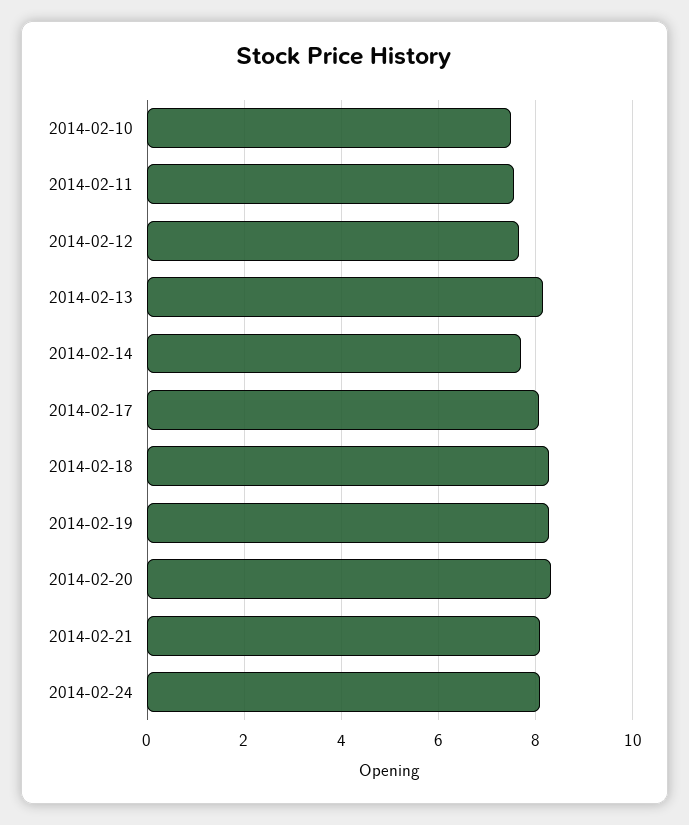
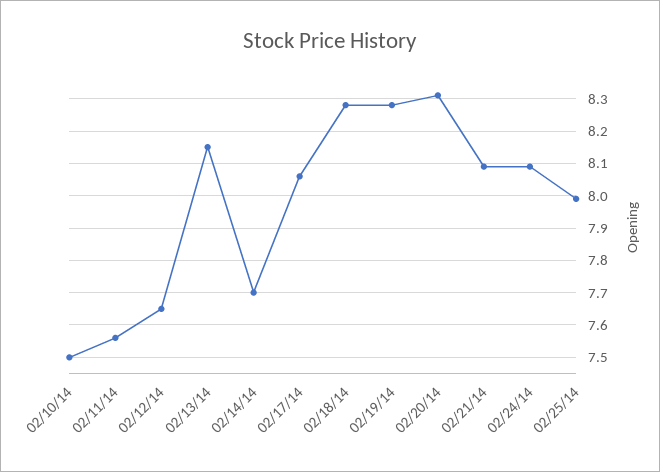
02/25/14: none -> 8

